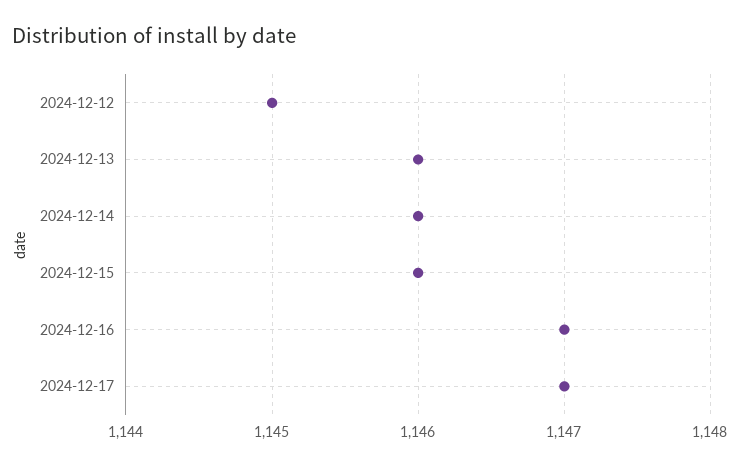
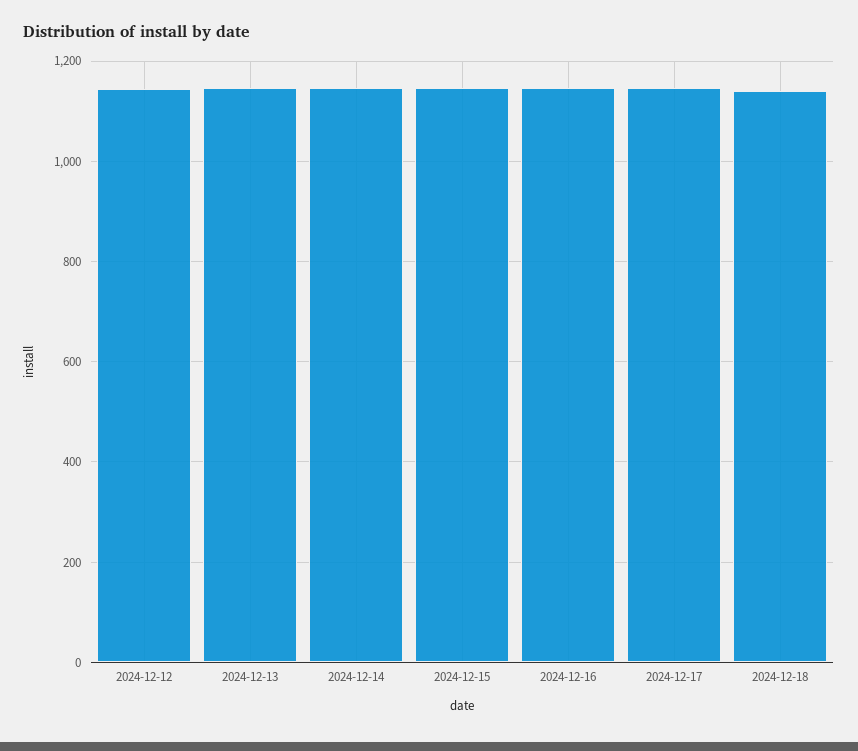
2024-12-18: none -> 1140

